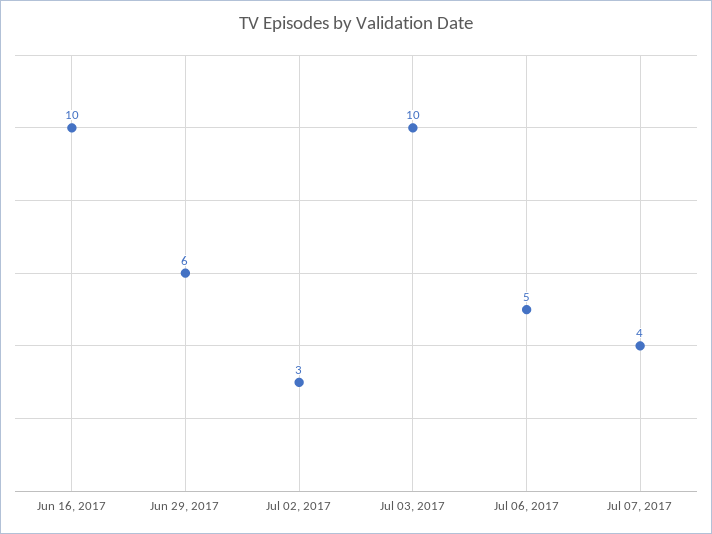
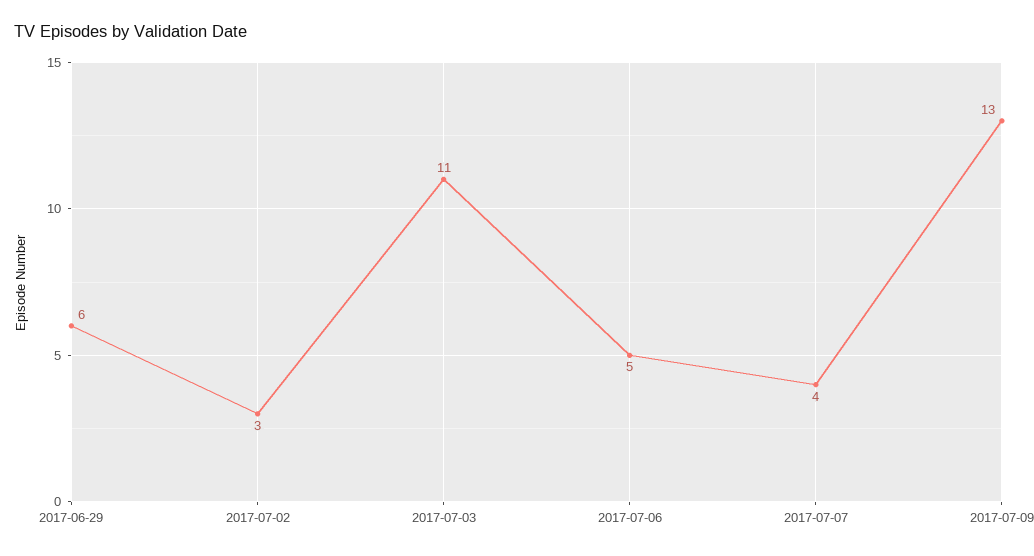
Jun 16, 2017: 10 -> none
Jul 03, 2017: 10 -> 11
2017-07-09: none -> 13

